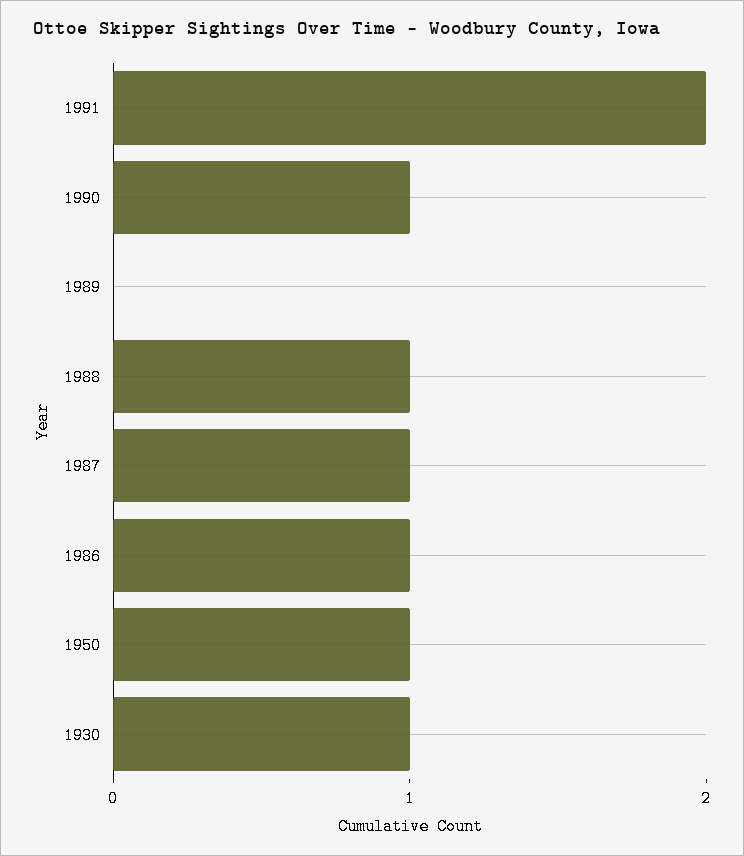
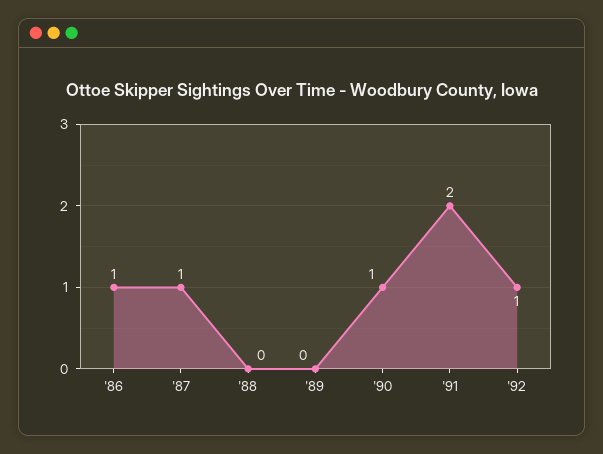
1988: 1 -> 0
1950: 1 -> none
1930: 1 -> none
'92: none -> 1

